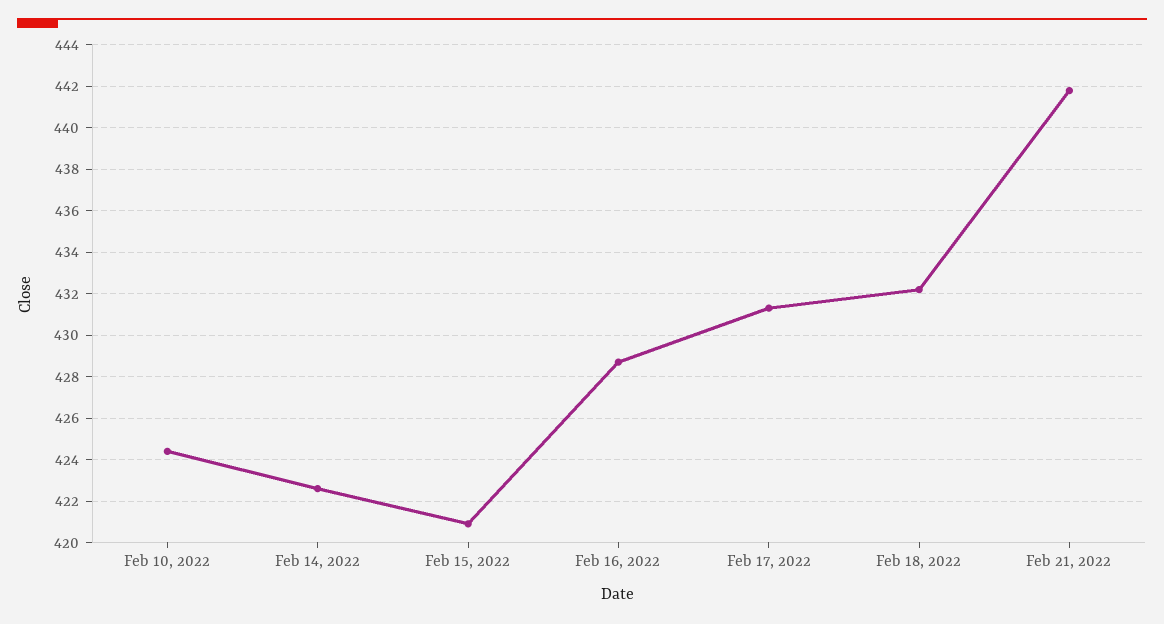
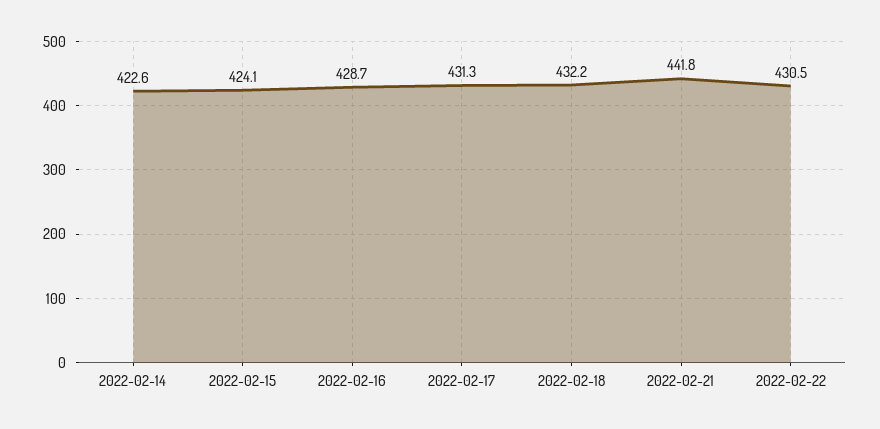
Feb 10, 2022: 424.5 -> none
Feb 15, 2022: 421 -> 424.1
2022-02-22: none -> 430.5

